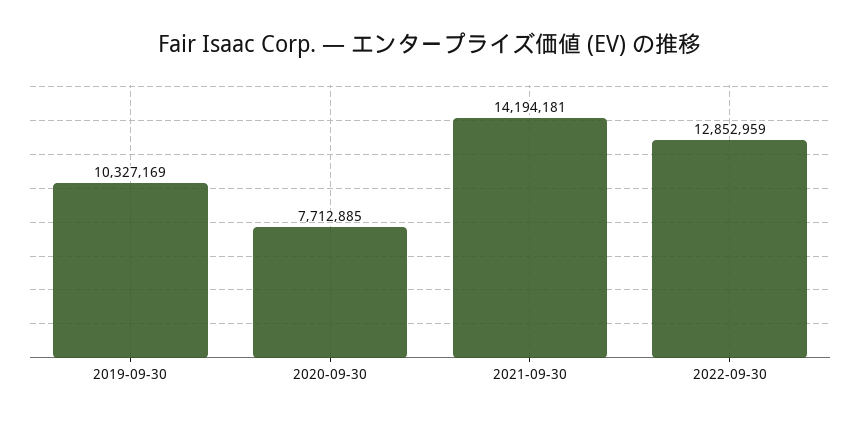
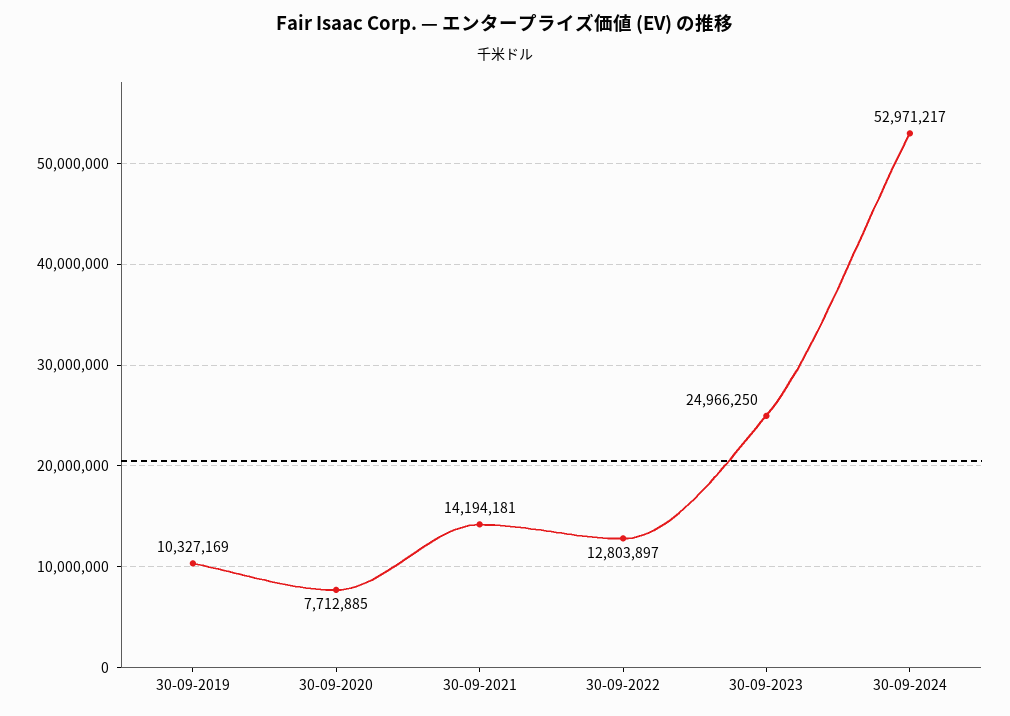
2022-09-30: 12852959 -> 12803897
30-09-2023: none -> 24966250
30-09-2024: none -> 52971217

